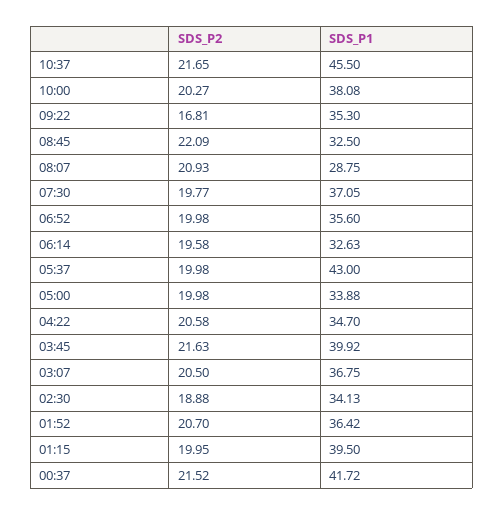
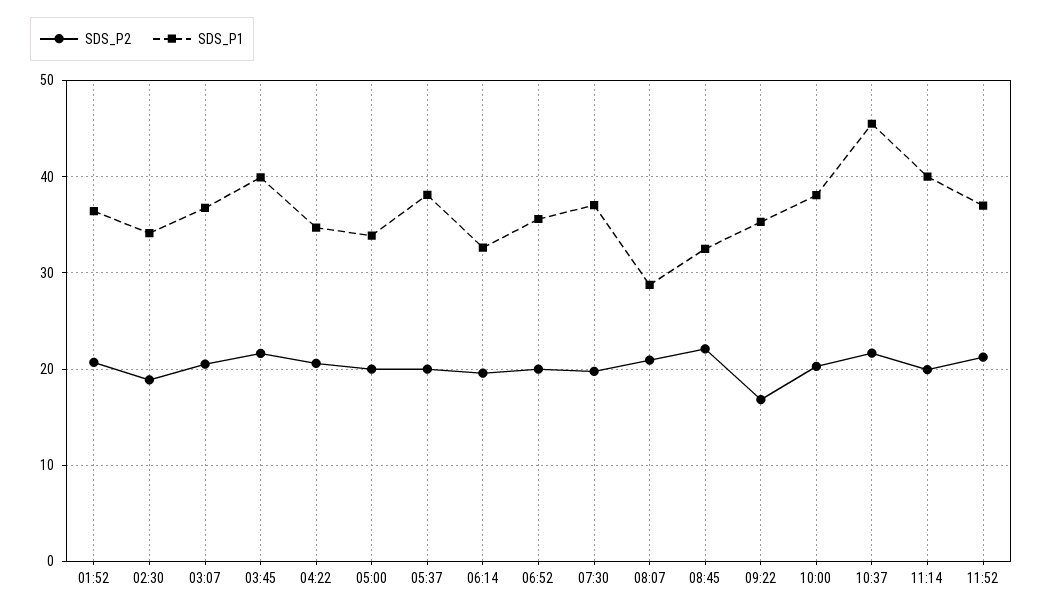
SDS_P1, 05:37: 43 -> 38
SDS_P2, 01:15: 19.95 -> none
SDS_P1, 01:15: 39.5 -> none
SDS_P2, 00:37: 21.52 -> none
SDS_P1, 00:37: 41.72 -> none
SDS_P2, 11:14: none -> 20
SDS_P1, 11:14: none -> 40
SDS_P2, 11:52: none -> 21
SDS_P1, 11:52: none -> 37

